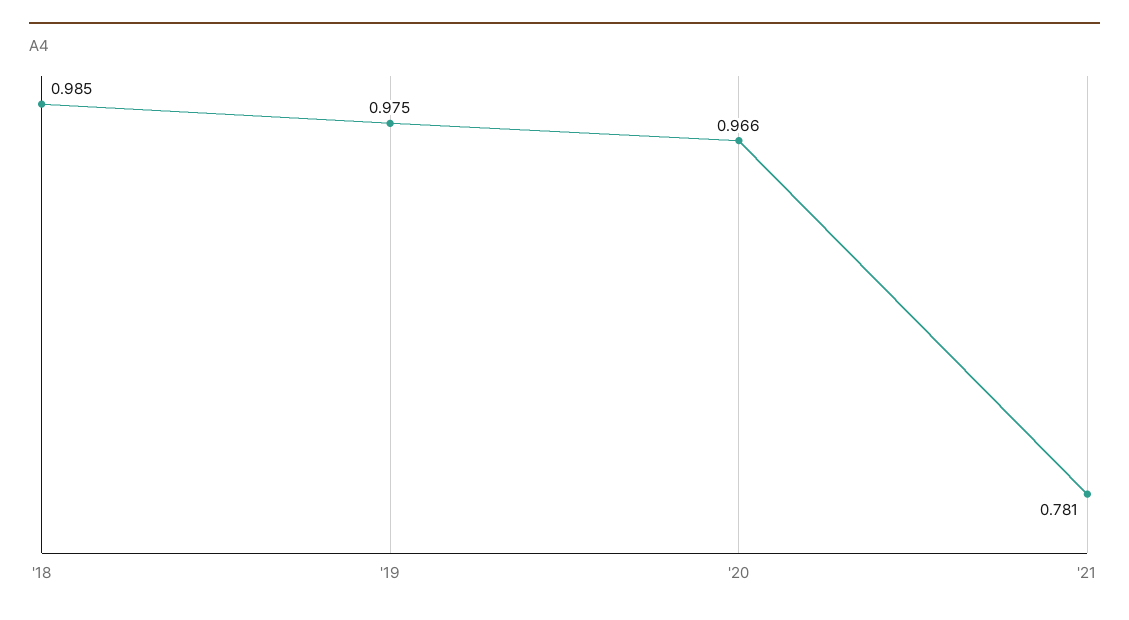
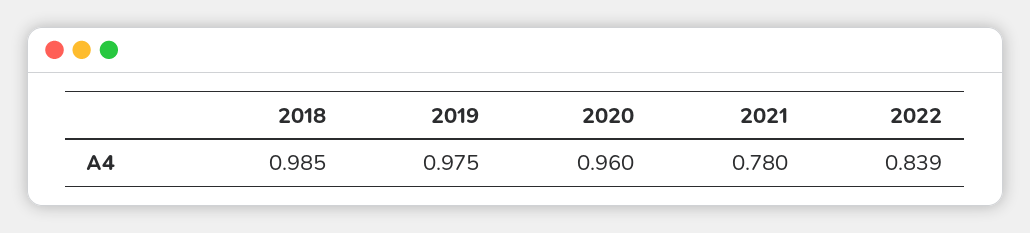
'20: 0.966 -> 0.96
'21: 0.781 -> 0.78
2022: none -> 0.839

